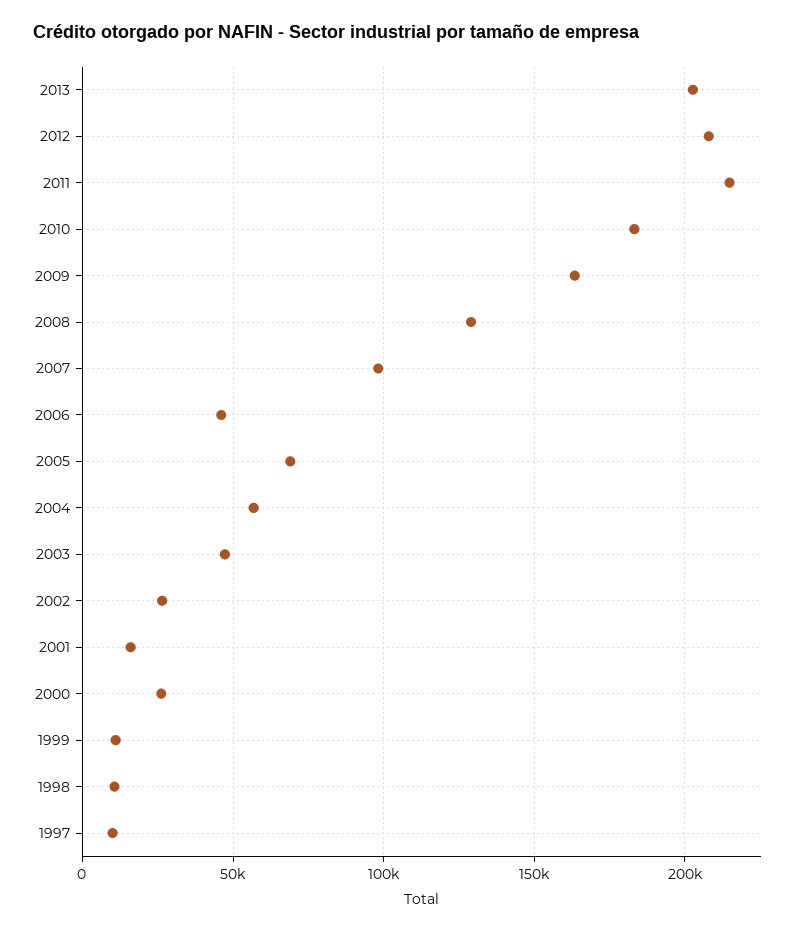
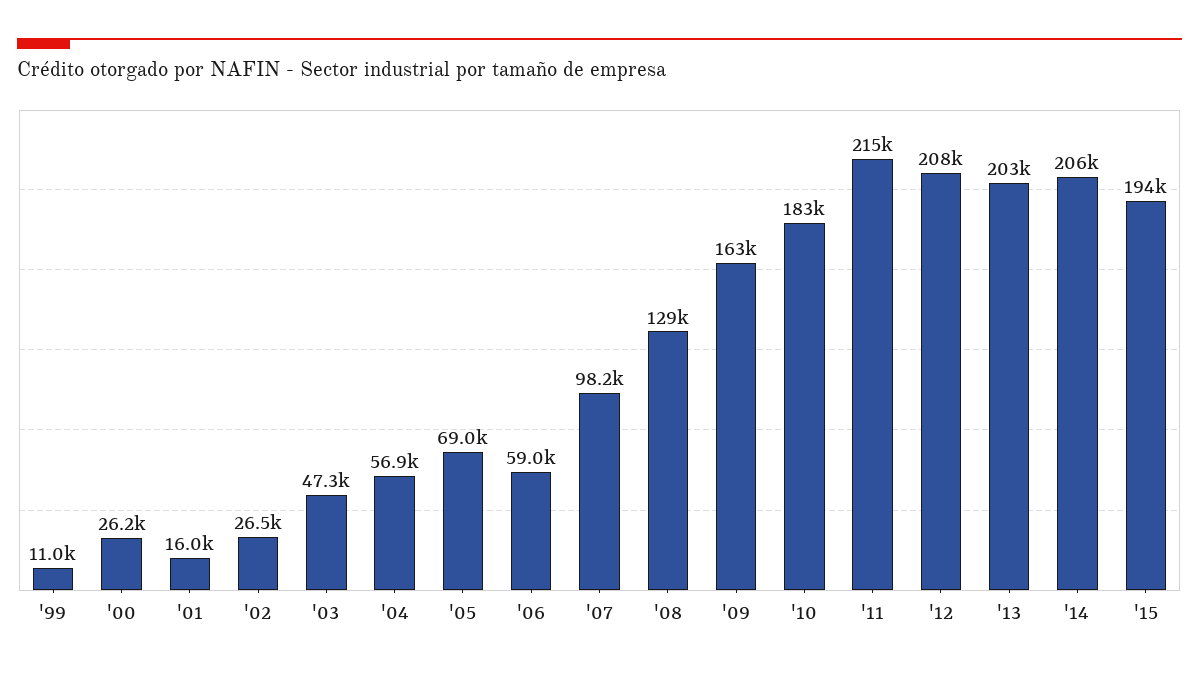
2006: 45000 -> 59000
1998: 10000 -> none
1997: 10000 -> none
'14: none -> 206000
'15: none -> 194000

